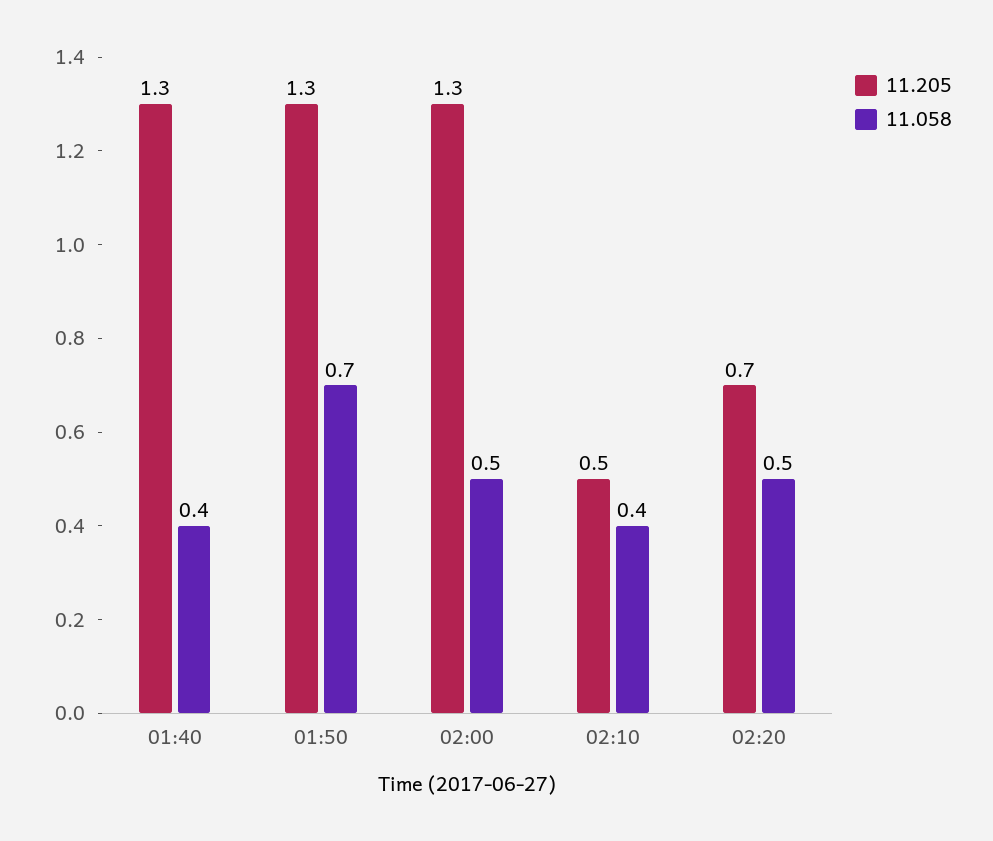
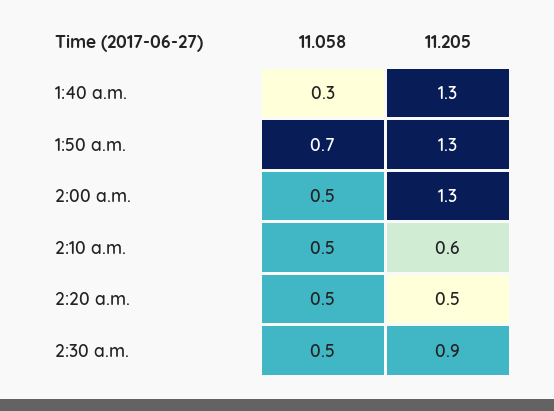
11.058, 01:40: 0.4 -> 0.3
11.205, 02:10: 0.5 -> 0.6
11.058, 02:10: 0.4 -> 0.5
11.205, 02:20: 0.7 -> 0.5
11.058, 2:30 a.m.: none -> 0.5
11.205, 2:30 a.m.: none -> 0.9

